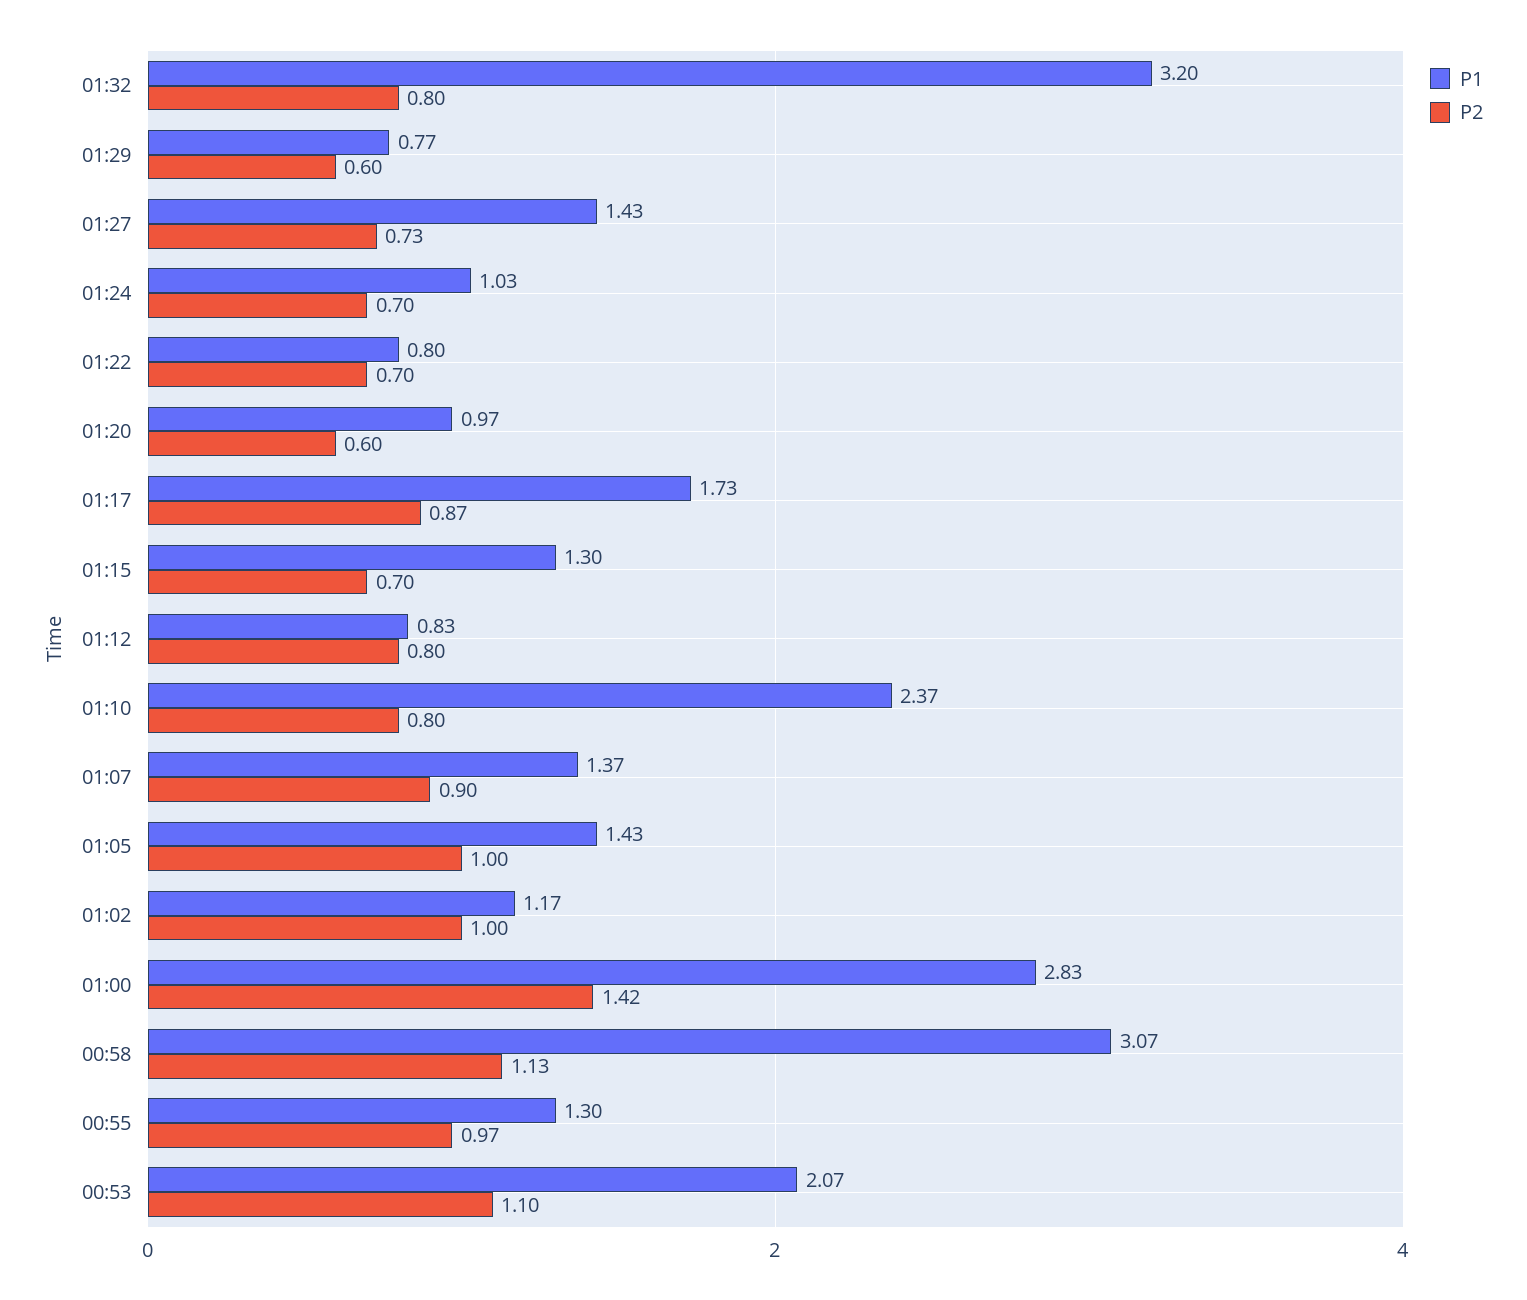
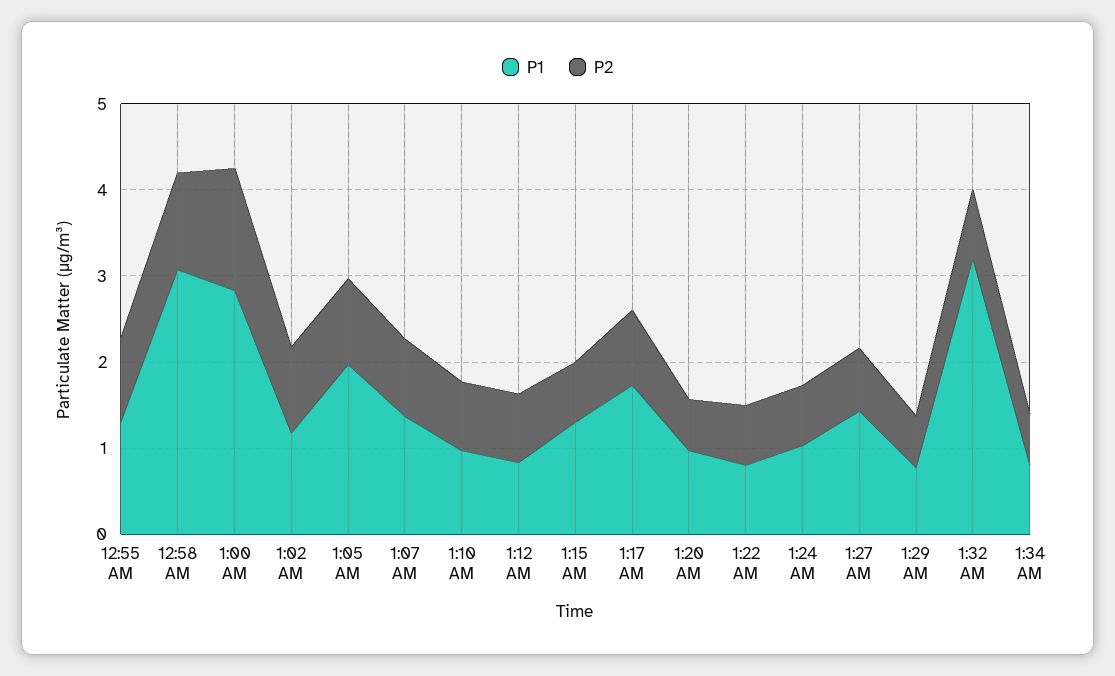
P1, 01:10: 2.37 -> 1
P1, 01:05: 1.43 -> 2
P1, 00:53: 2.07 -> none
P2, 00:53: 1.1 -> none
P1, 1:34 AM: none -> 0.8
P2, 1:34 AM: none -> 0.6

